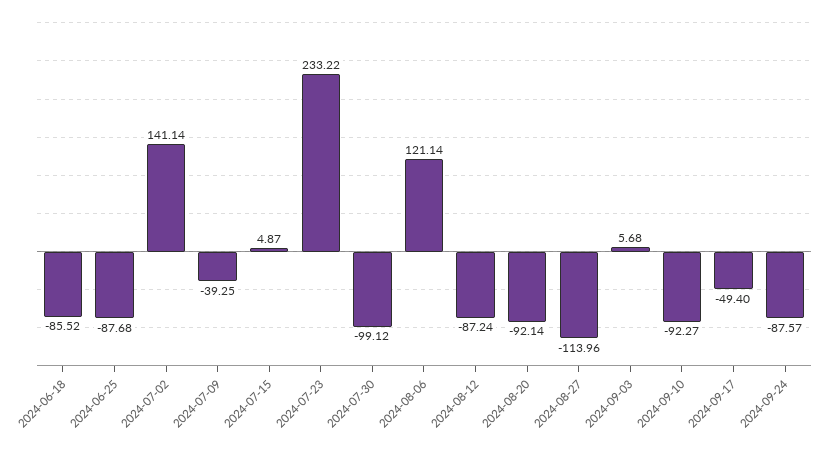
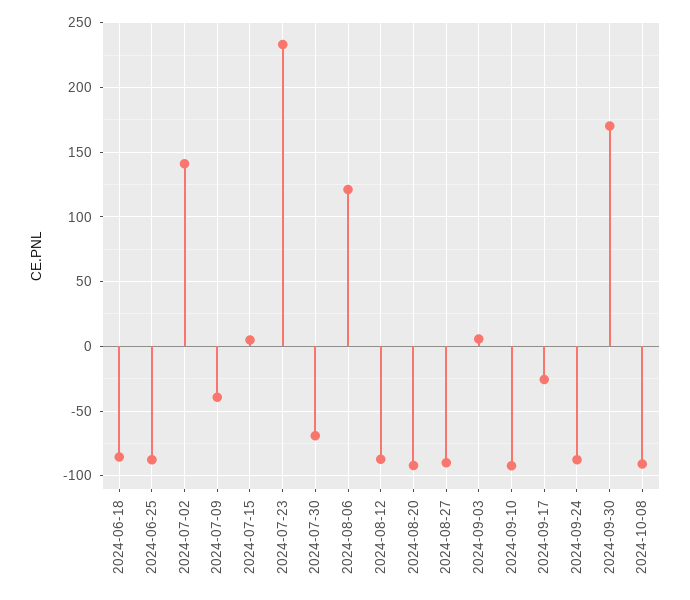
2024-07-30: -99.12 -> -70
2024-08-27: -113.96 -> -90
2024-09-17: -49.4 -> -25
2024-09-30: none -> 170
2024-10-08: none -> -90

